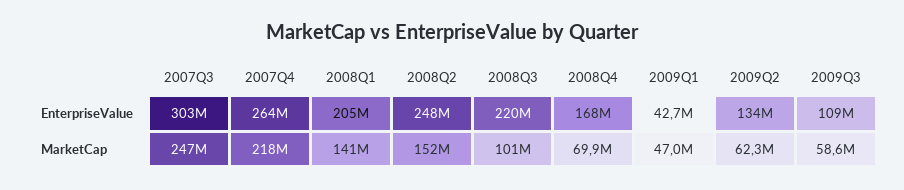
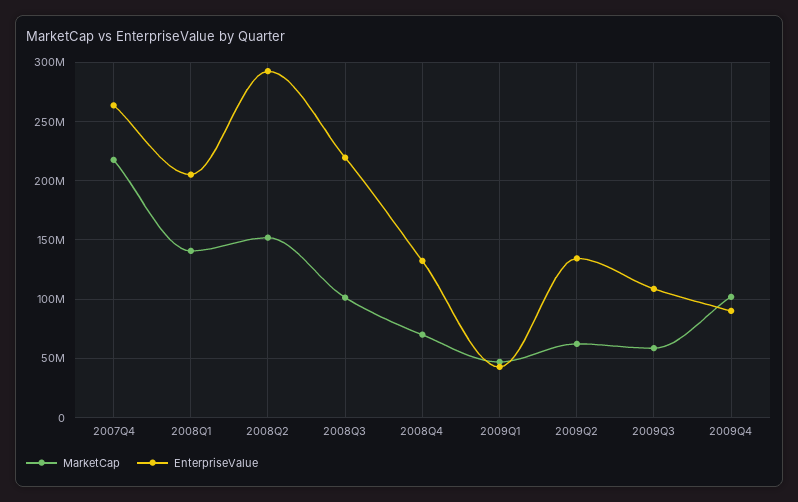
EnterpriseValue, 2007Q3: 303000000 -> none
EnterpriseValue, 2008Q2: 248000000 -> 290000000
EnterpriseValue, 2008Q4: 168000000 -> 130000000
MarketCap, 2007Q3: 247000000 -> none
MarketCap, 2009Q4: none -> 100000000
EnterpriseValue, 2009Q4: none -> 90000000

